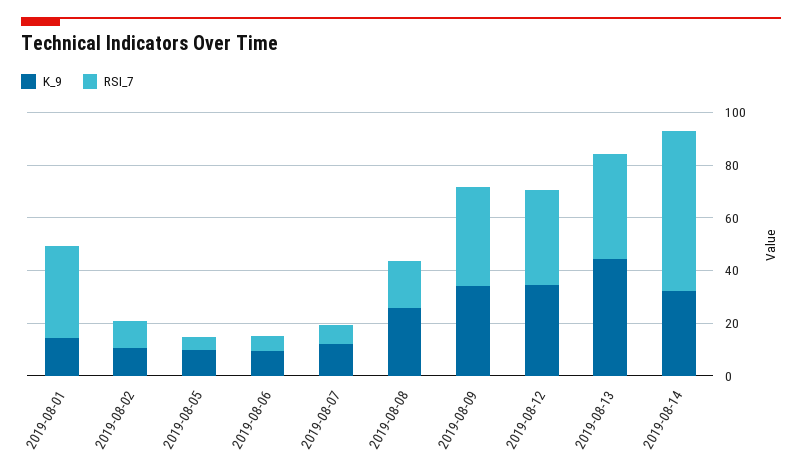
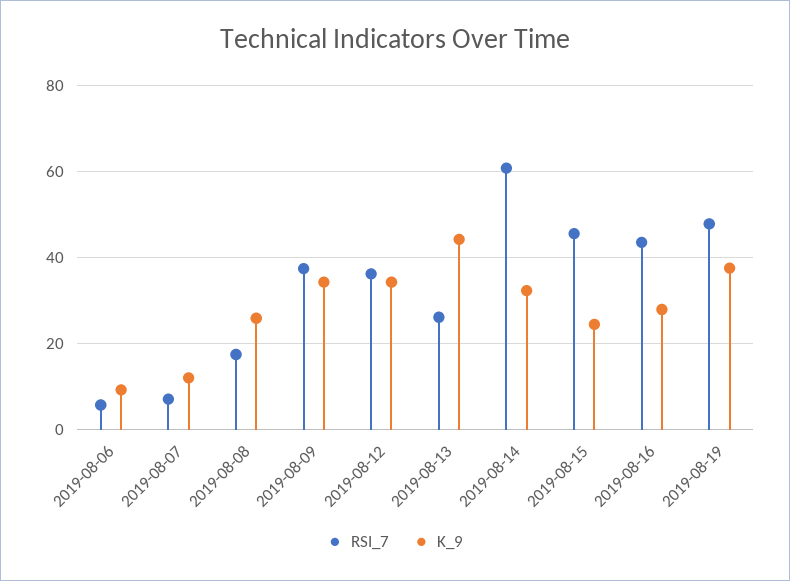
K_9, 2019-08-01: 15 -> none
RSI_7, 2019-08-01: 35 -> none
K_9, 2019-08-02: 10 -> none
RSI_7, 2019-08-02: 10 -> none
K_9, 2019-08-05: 10 -> none
RSI_7, 2019-08-05: 5 -> none
RSI_7, 2019-08-13: 40 -> 26
RSI_7, 2019-08-15: none -> 46
K_9, 2019-08-15: none -> 24
RSI_7, 2019-08-16: none -> 44
K_9, 2019-08-16: none -> 28
RSI_7, 2019-08-19: none -> 48
K_9, 2019-08-19: none -> 38

